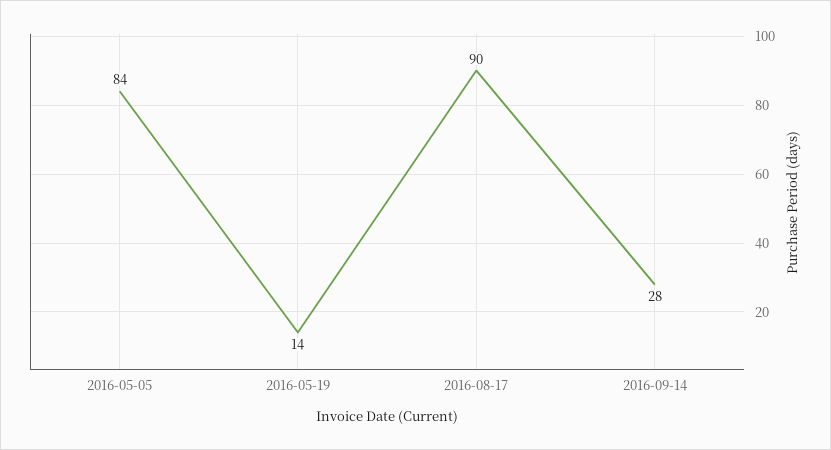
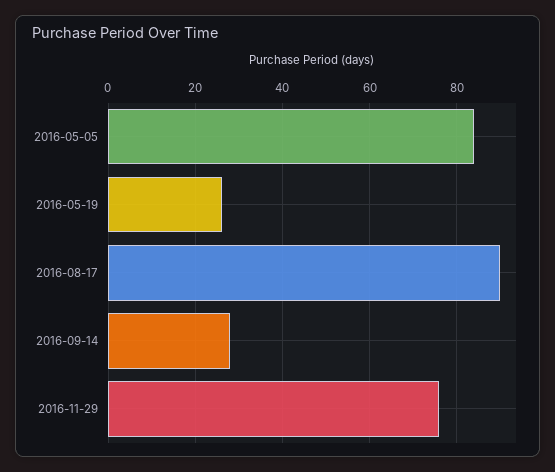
2016-05-19: 14 -> 25
2016-11-29: none -> 75

